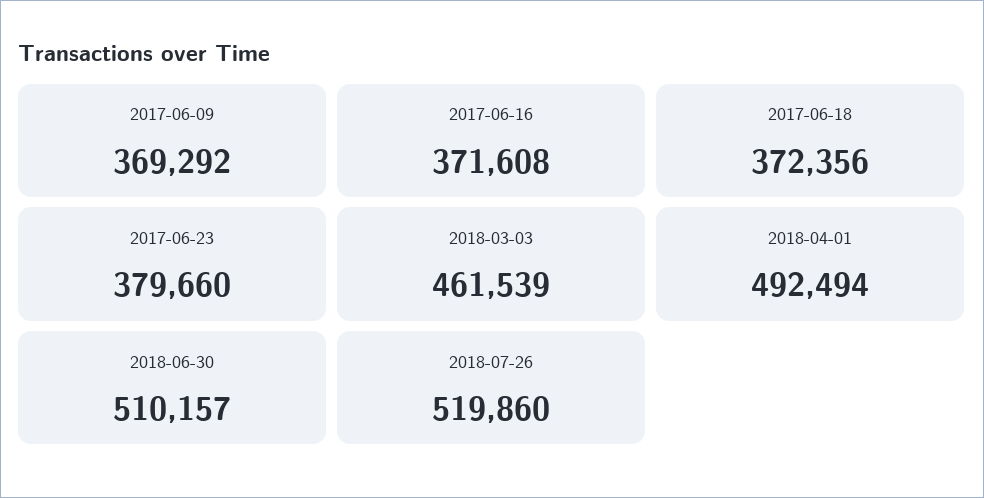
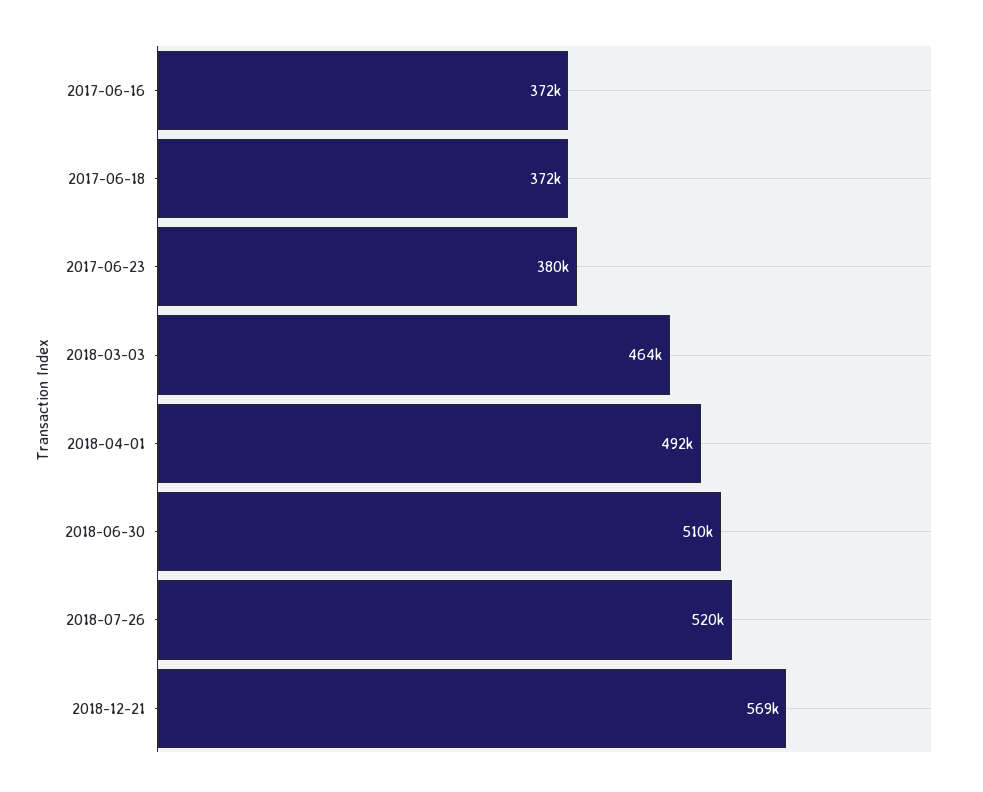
2017-06-09: 369292 -> none
2018-03-03: 461539 -> 464000
2018-12-21: none -> 569000

